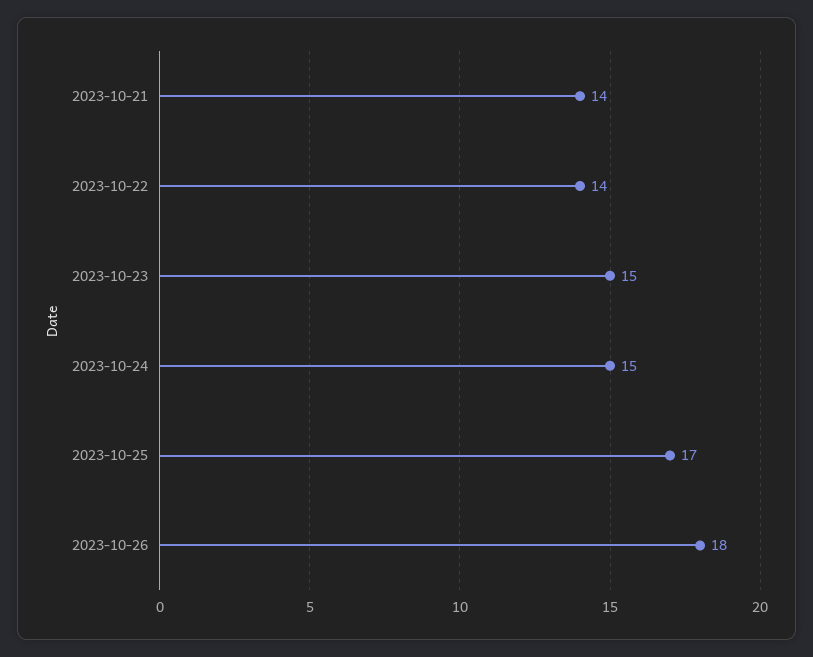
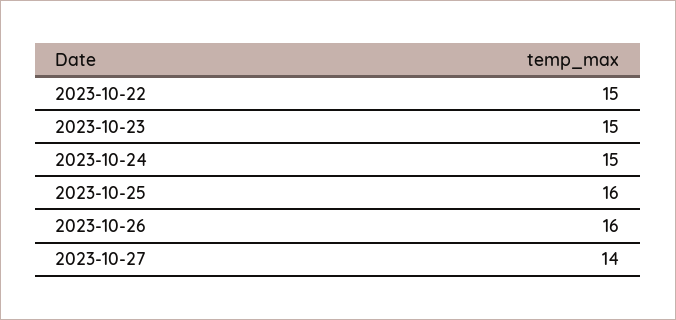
2023-10-21: 14 -> none
2023-10-22: 14 -> 15
2023-10-25: 17 -> 16
2023-10-26: 18 -> 16
2023-10-27: none -> 14

